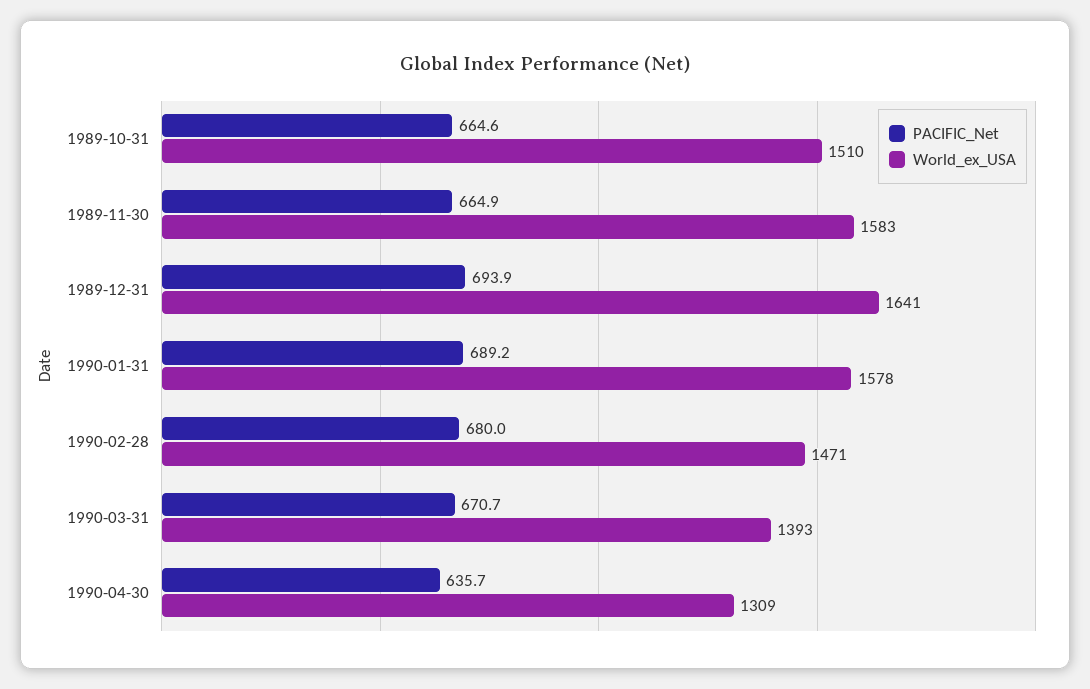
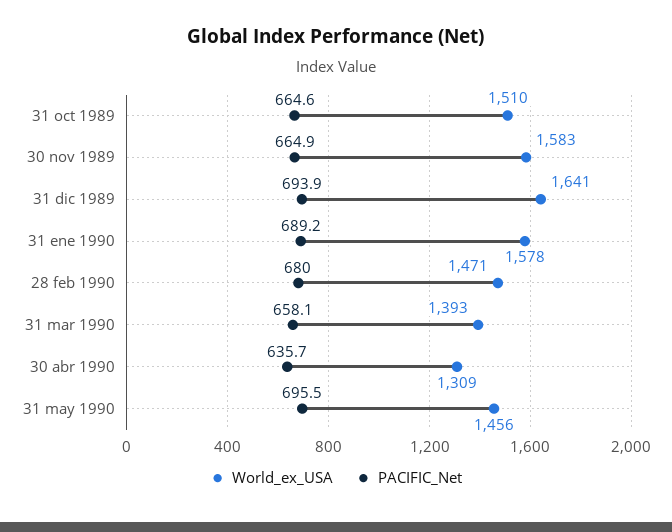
PACIFIC_Net, 1990-03-31: 670.7 -> 658.1
World_ex_USA, 31 may 1990: none -> 1456
PACIFIC_Net, 31 may 1990: none -> 695.5

